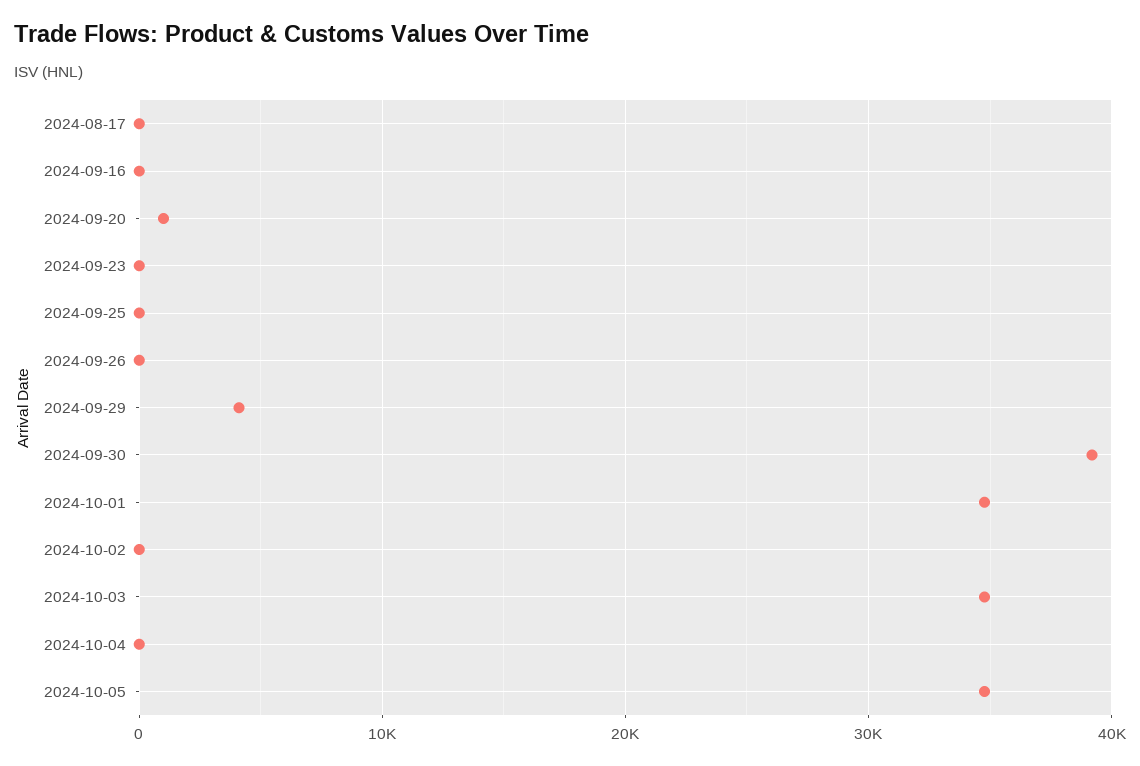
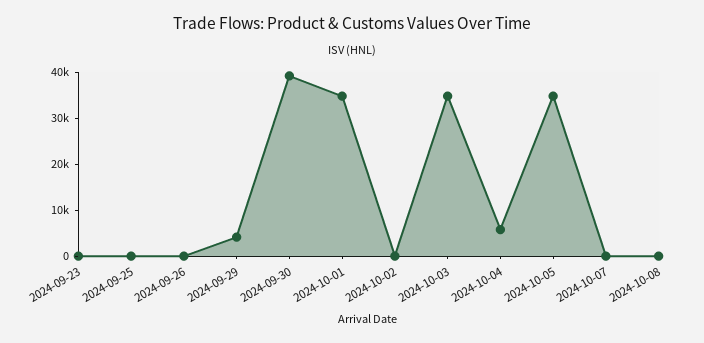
2024-08-17: 0 -> none
2024-09-16: 0 -> none
2024-09-20: 1000 -> none
2024-10-04: 0 -> 6000
2024-10-07: none -> 0
2024-10-08: none -> 0

